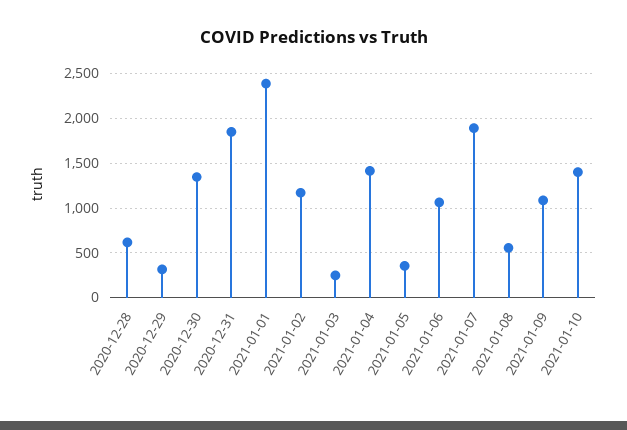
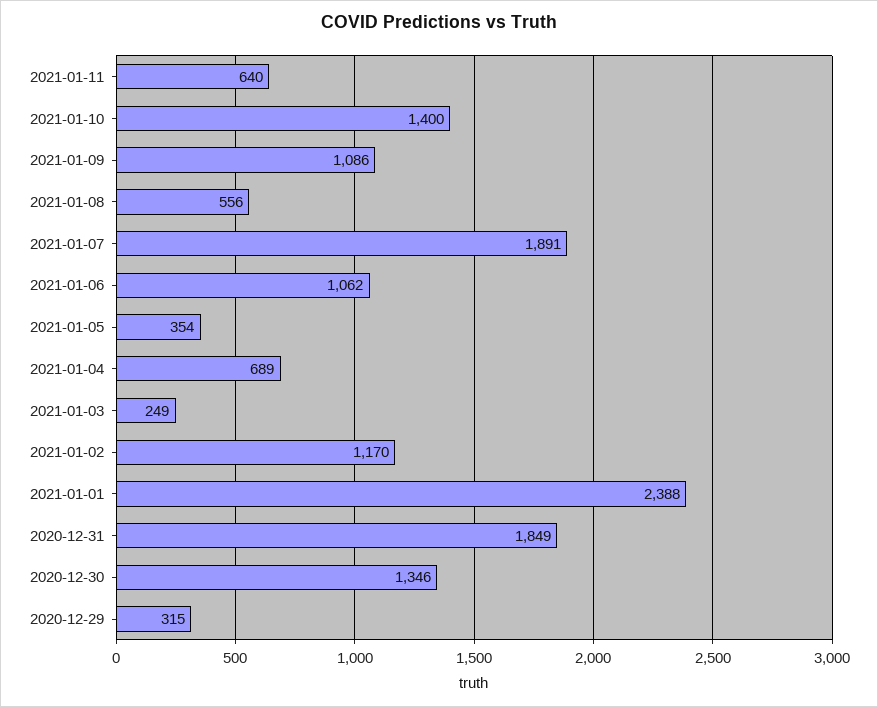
2020-12-28: 600 -> none
2021-01-04: 1400 -> 689
2021-01-11: none -> 640

